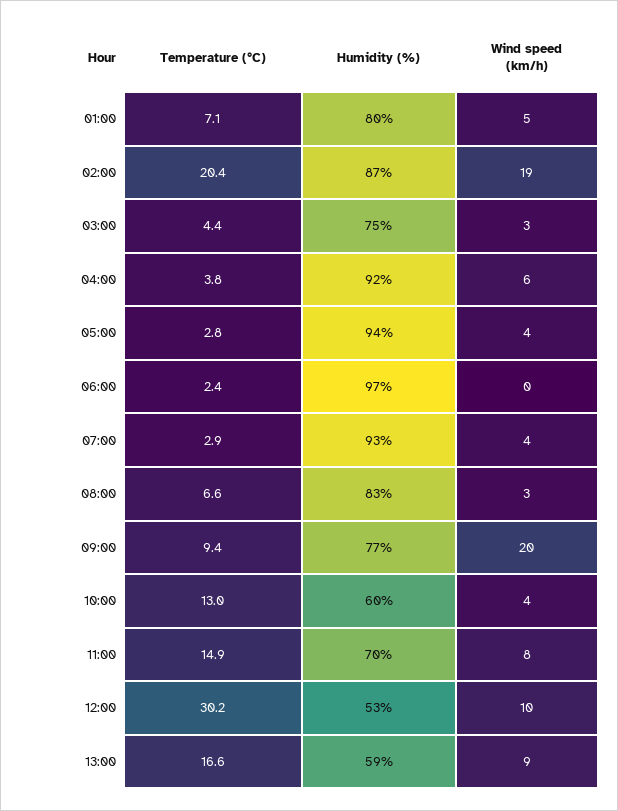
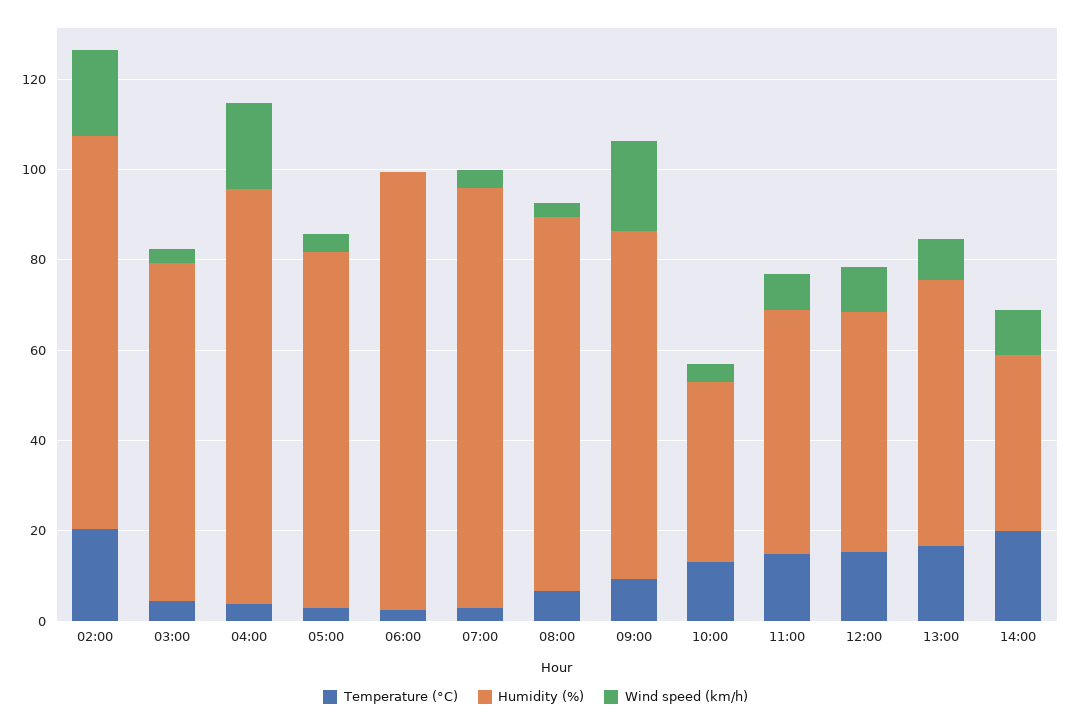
Temperature (°C), 01:00: 7.1 -> none
Humidity (%), 01:00: 80 -> none
Wind speed (km/h), 01:00: 5 -> none
Wind speed (km/h), 04:00: 6 -> 20
Humidity (%), 05:00: 94 -> 80
Humidity (%), 10:00: 60 -> 40
Humidity (%), 11:00: 70 -> 55
Temperature (°C), 12:00: 30.2 -> 15
Temperature (°C), 14:00: none -> 20
Humidity (%), 14:00: none -> 40
Wind speed (km/h), 14:00: none -> 10

